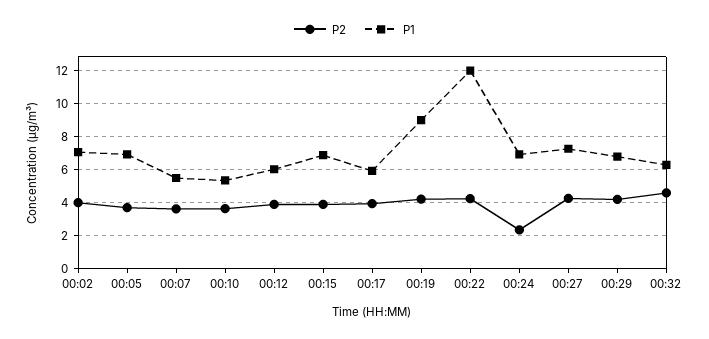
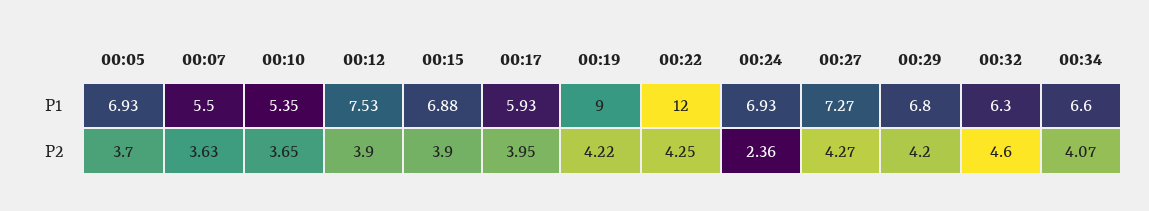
P2, 00:02: 4 -> none
P1, 00:02: 7 -> none
P1, 00:12: 6 -> 7.53
P1, 00:34: none -> 6.6
P2, 00:34: none -> 4.07

